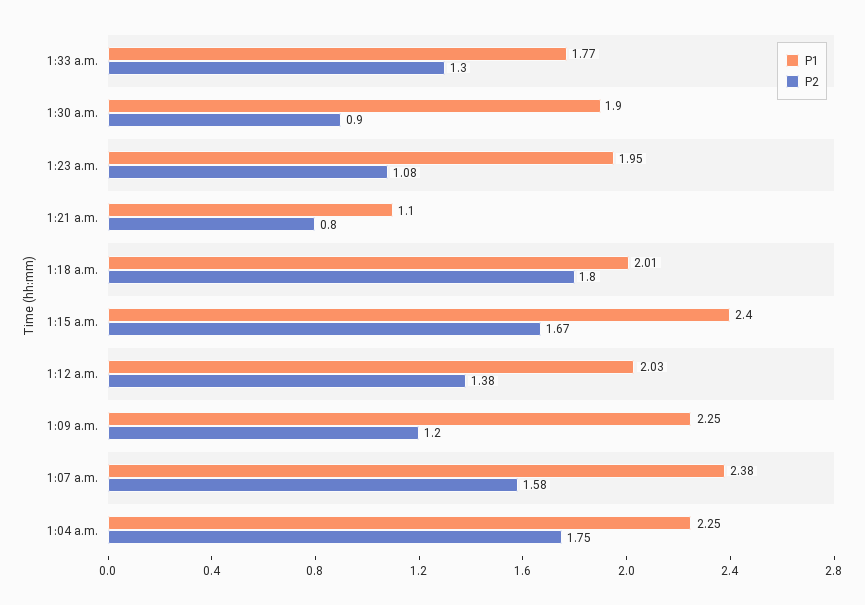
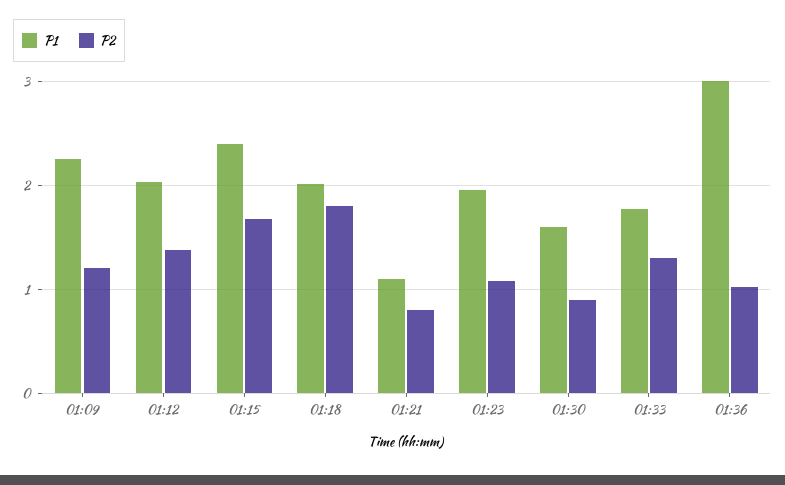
P1, 1:30 a.m.: 1.9 -> 1.6
P1, 1:07 a.m.: 2.38 -> none
P2, 1:07 a.m.: 1.58 -> none
P1, 1:04 a.m.: 2.25 -> none
P2, 1:04 a.m.: 1.75 -> none
P1, 01:36: none -> 3
P2, 01:36: none -> 1

